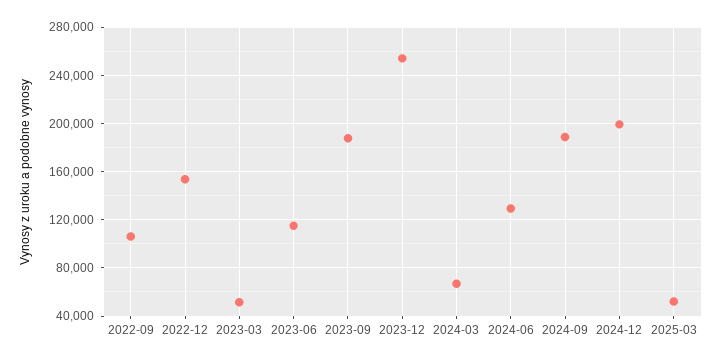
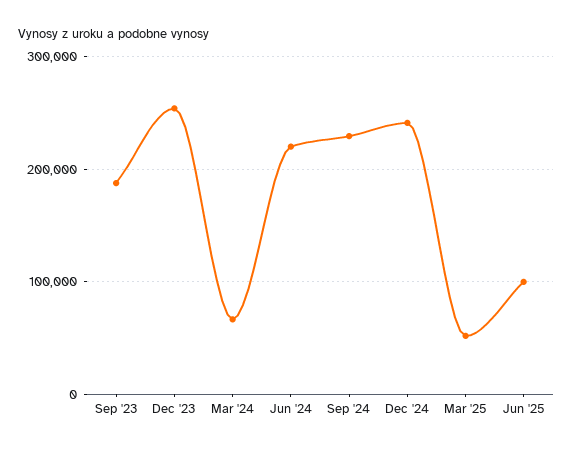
2022-09: 105000 -> none
2022-12: 155000 -> none
2023-03: 50000 -> none
2023-06: 115000 -> none
2024-06: 130000 -> 220000
2024-09: 190000 -> 230000
2024-12: 200000 -> 240000
Jun '25: none -> 100000

